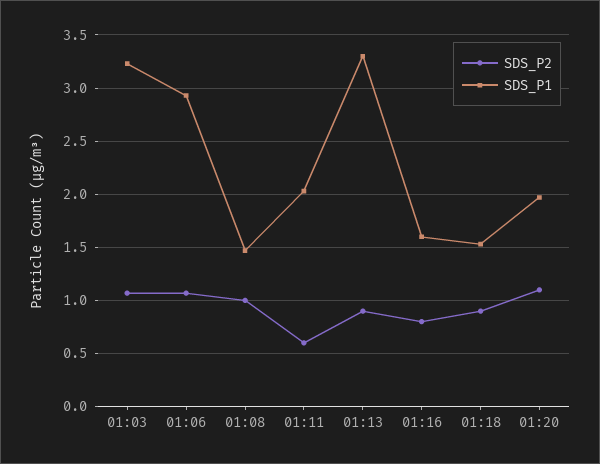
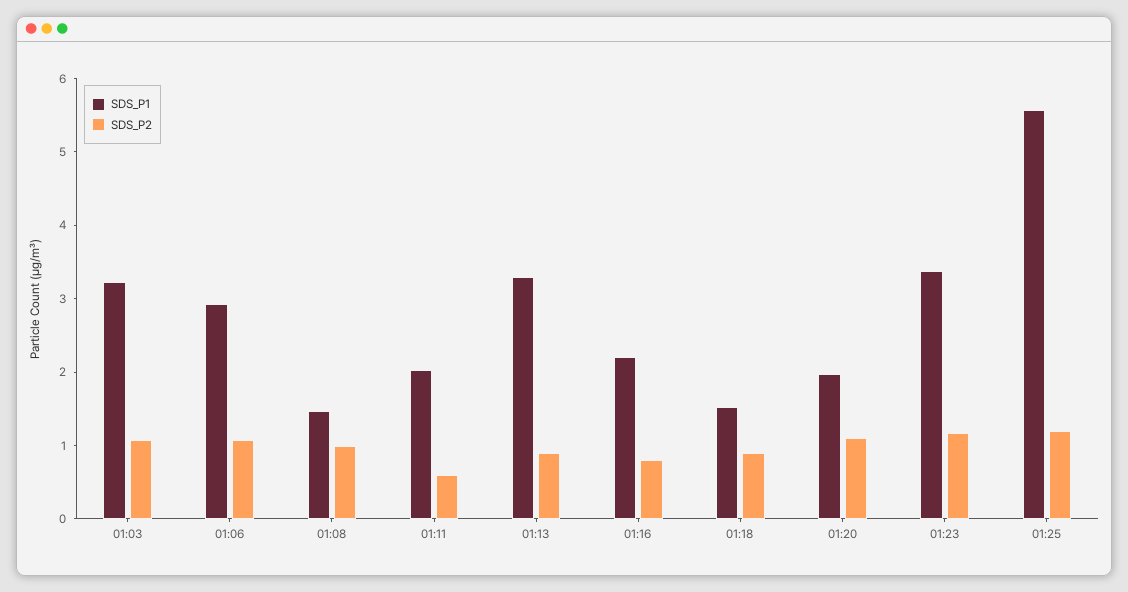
SDS_P1, 01:16: 1.6 -> 2.2
SDS_P1, 01:23: none -> 3.4
SDS_P2, 01:23: none -> 1.2
SDS_P1, 01:25: none -> 5.6
SDS_P2, 01:25: none -> 1.2

